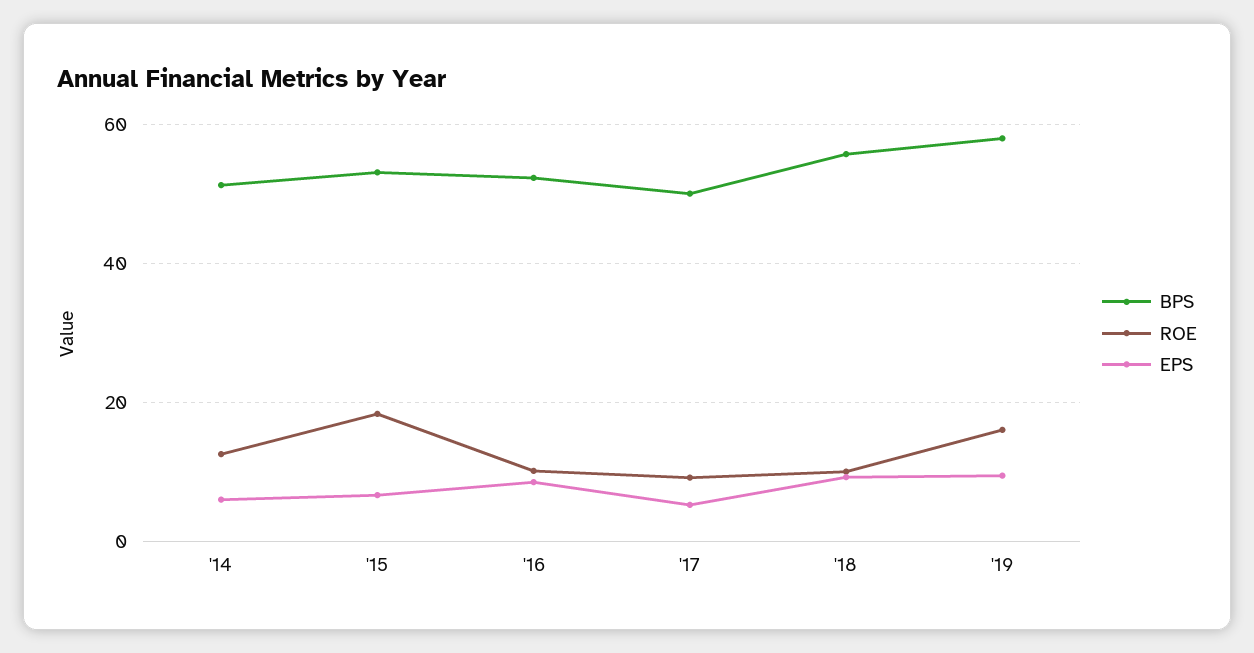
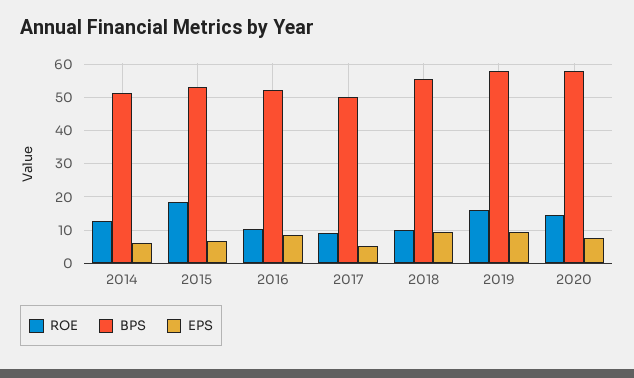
ROE, 2020: none -> 14
BPS, 2020: none -> 58
EPS, 2020: none -> 8

